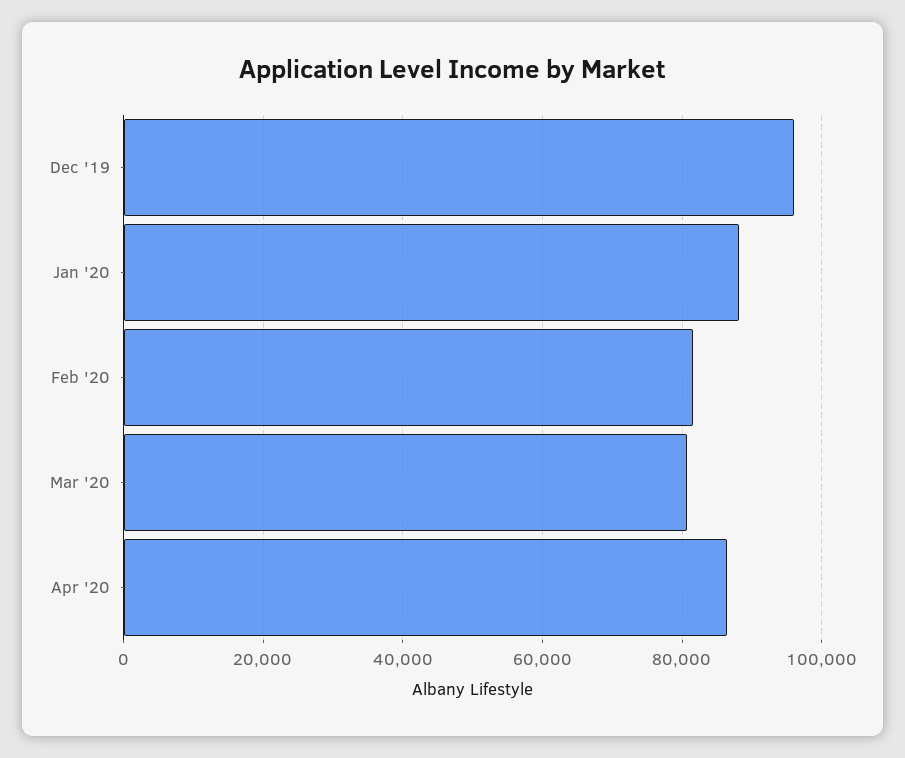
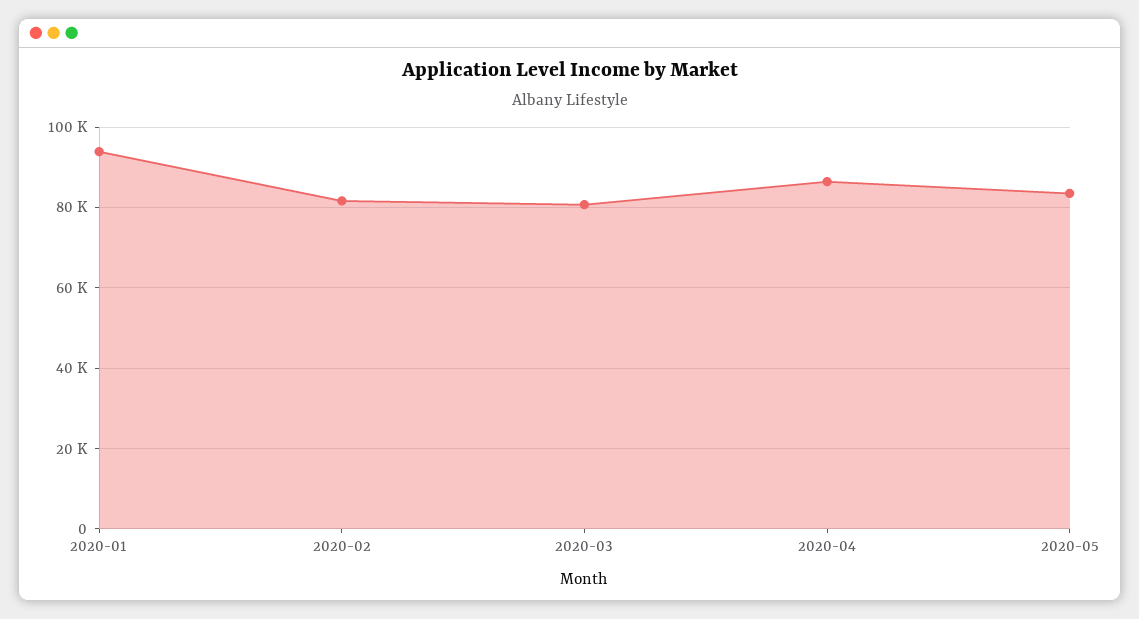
Dec '19: 96000 -> none
Jan '20: 88000 -> 94000
2020-05: none -> 84000

